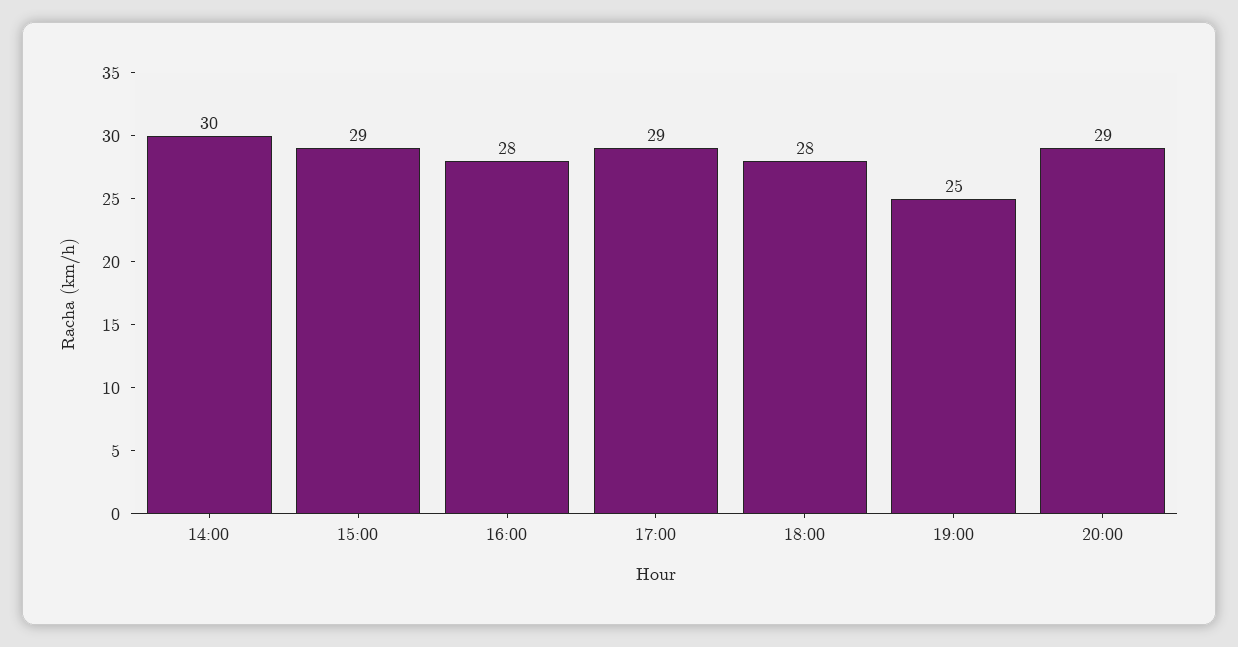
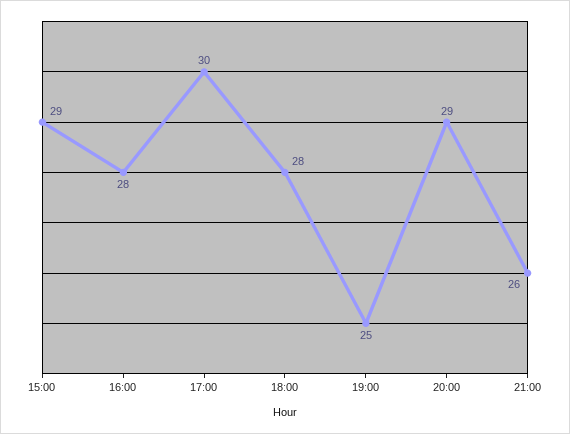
14:00: 30 -> none
17:00: 29 -> 30
21:00: none -> 26

